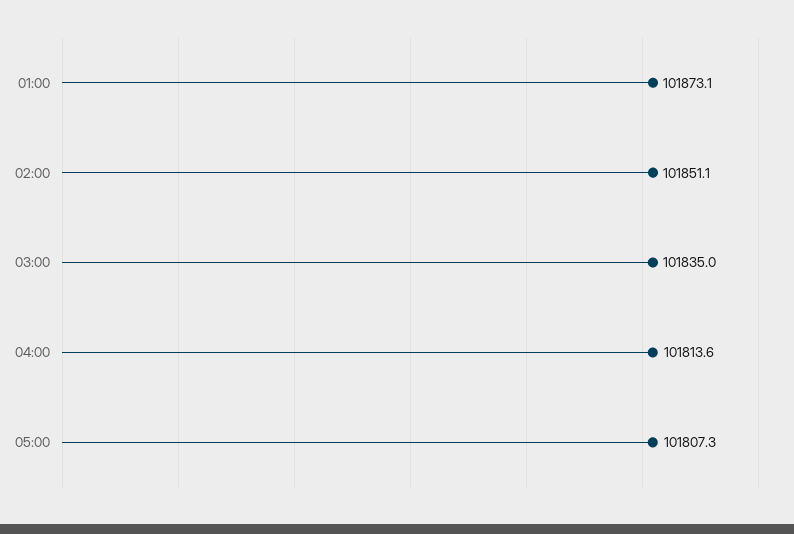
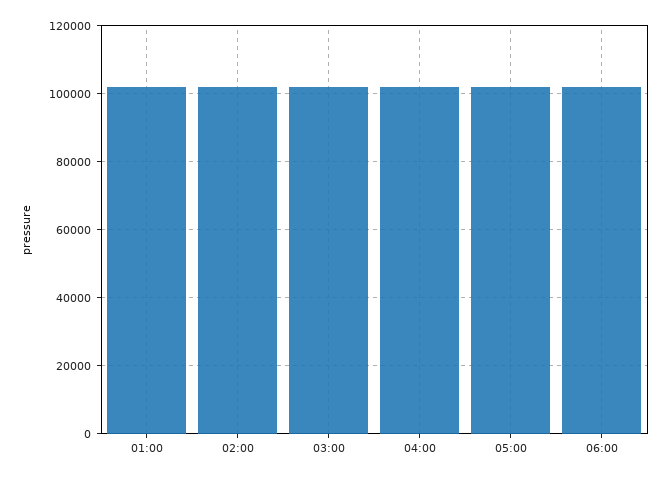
06:00: none -> 102000

